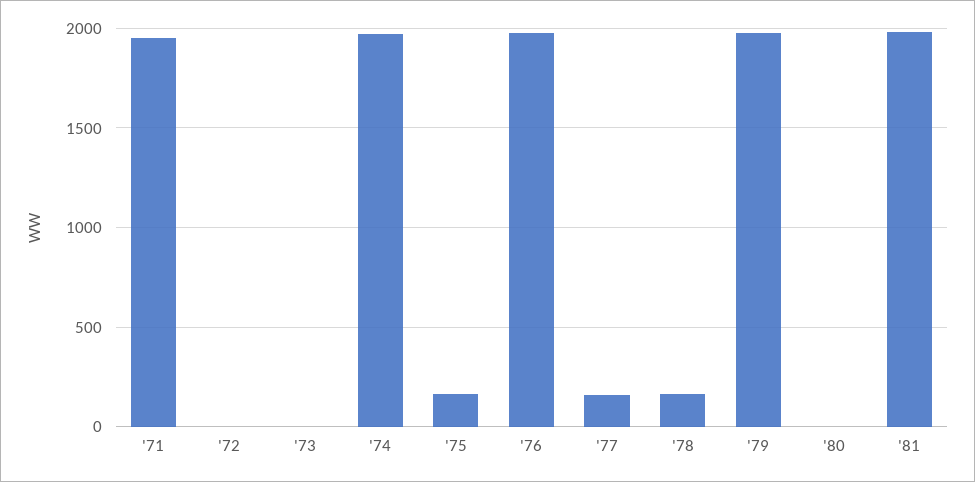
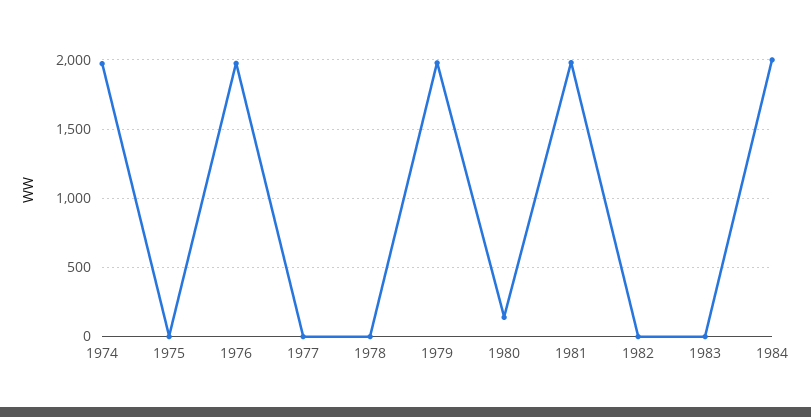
'71: 1950 -> none
'72: 0 -> none
'73: 0 -> none
'75: 150 -> 0
'77: 150 -> 0
'78: 150 -> 0
'80: 0 -> 150
1982: none -> 0
1983: none -> 0
1984: none -> 2000

